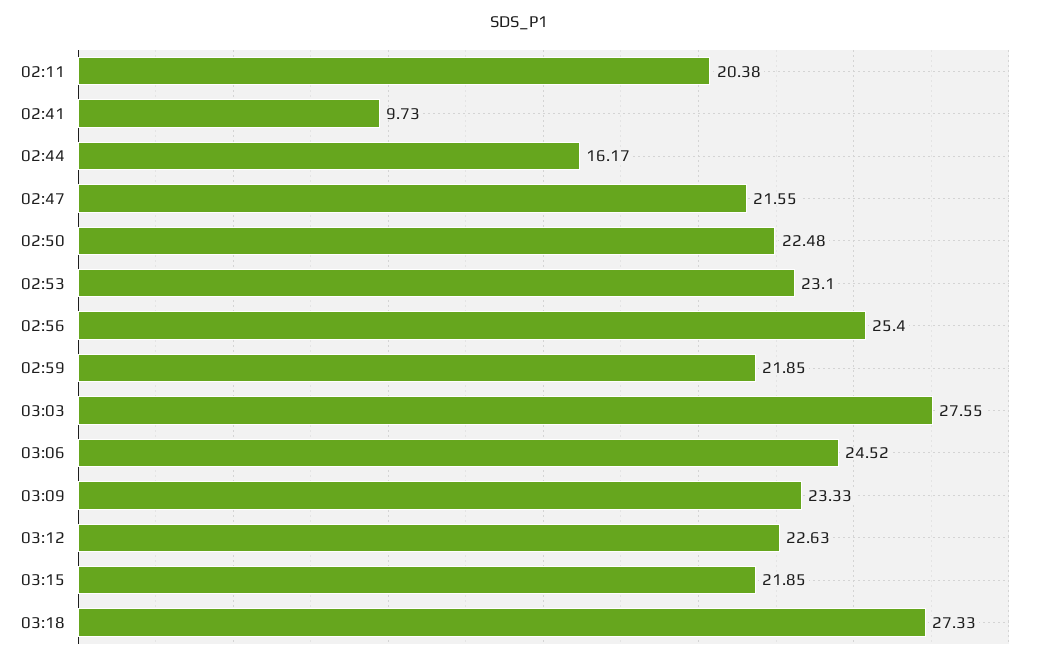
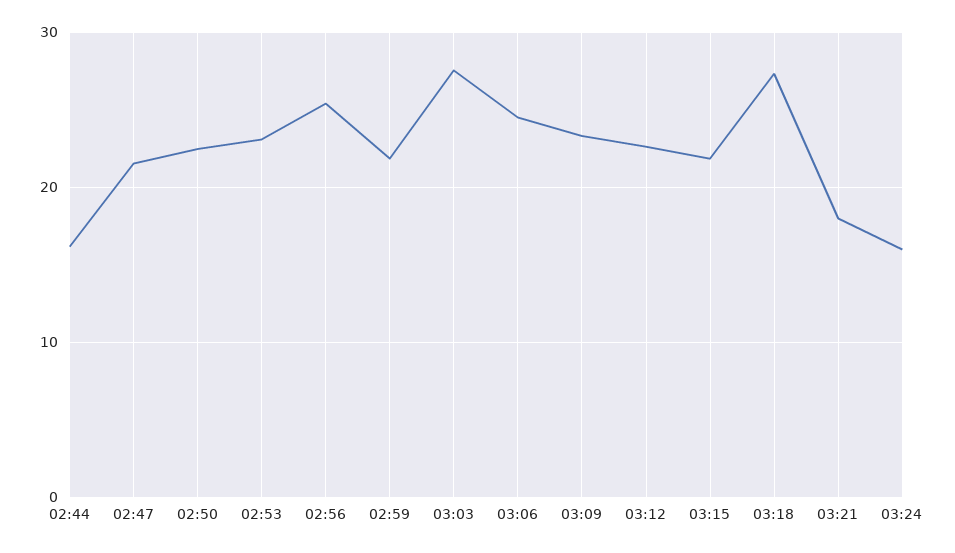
02:11: 20.38 -> none
02:41: 9.73 -> none
03:21: none -> 18
03:24: none -> 16

